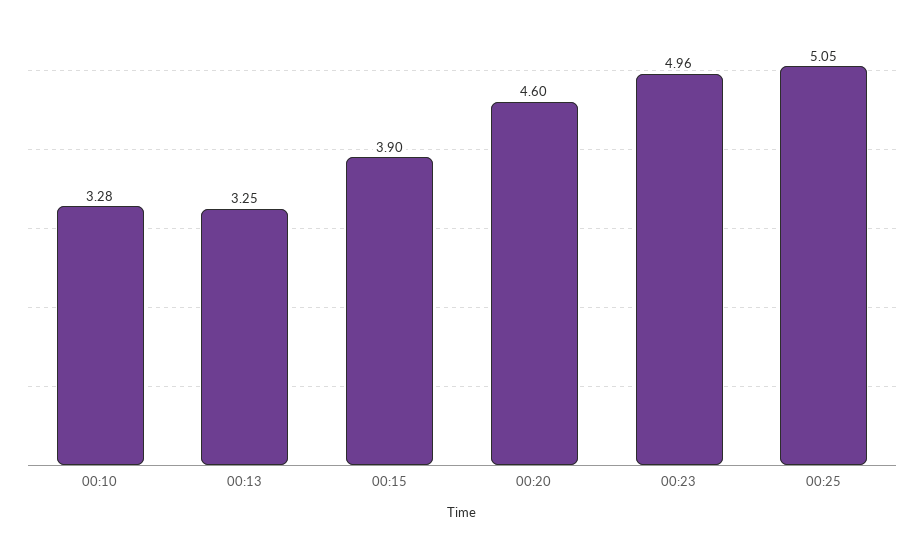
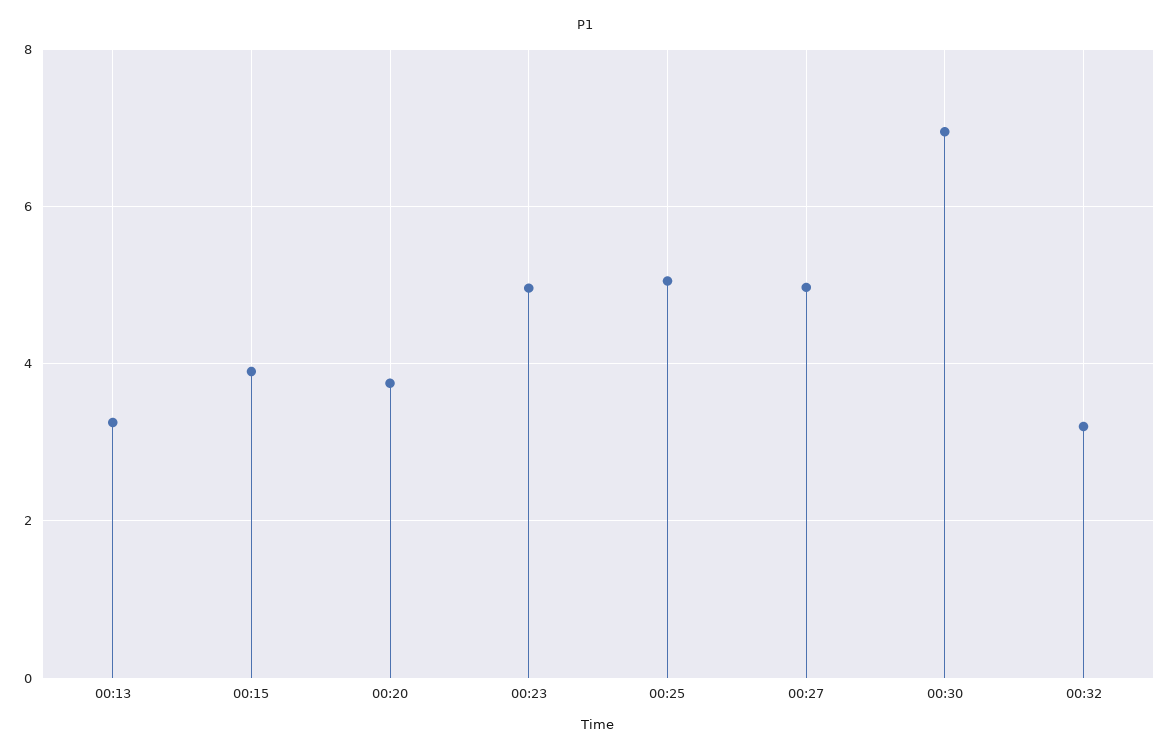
00:10: 3.28 -> none
00:20: 4.6 -> 3.8
00:27: none -> 5
00:30: none -> 7
00:32: none -> 3.2

